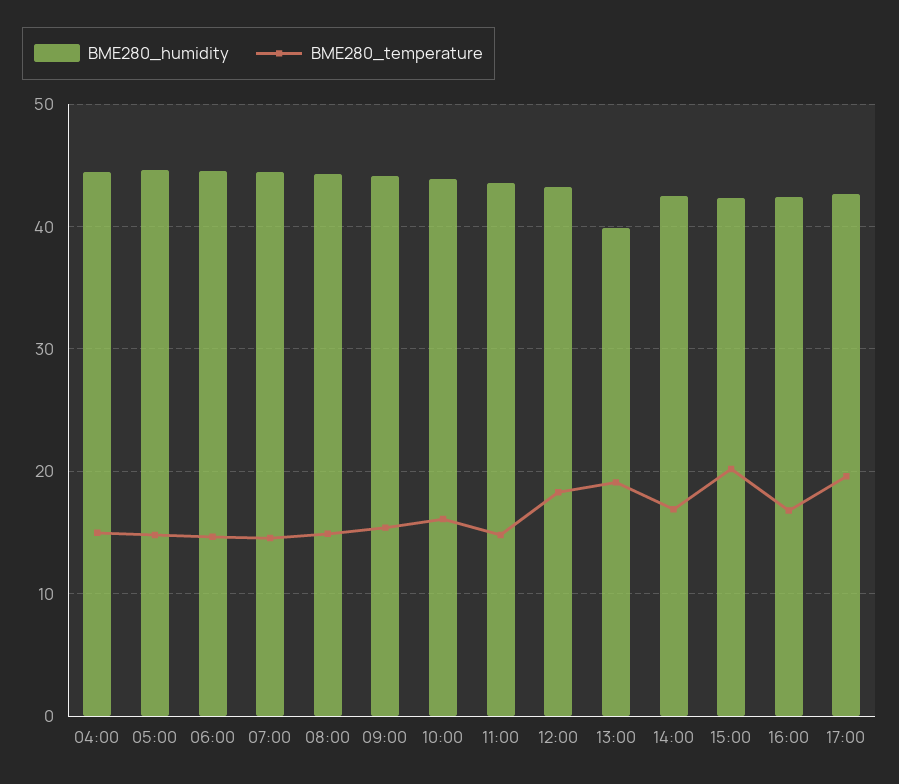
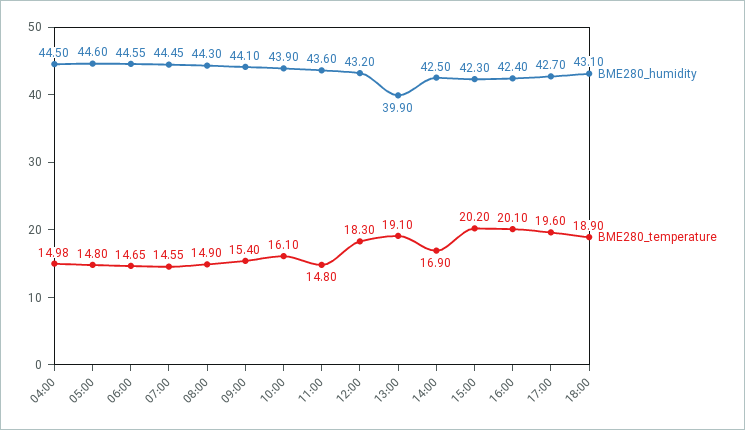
BME280_temperature, 16:00: 17 -> 20.1
BME280_humidity, 18:00: none -> 43.1
BME280_temperature, 18:00: none -> 18.9

